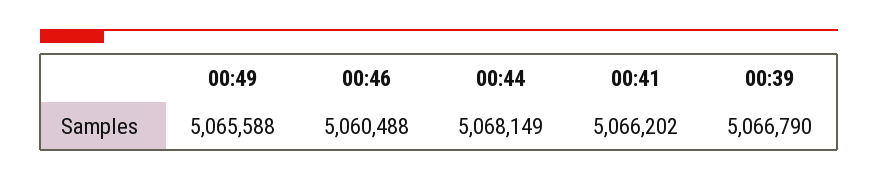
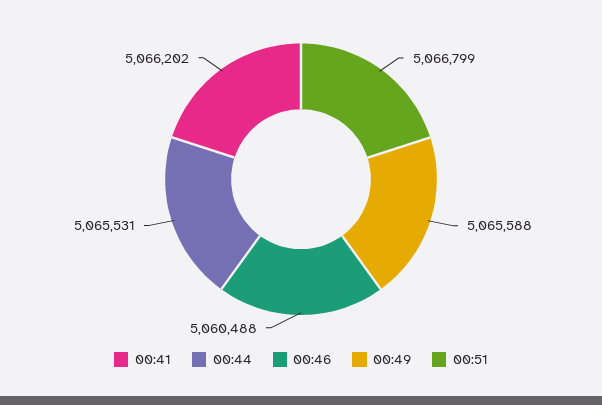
00:44: 5068149 -> 5065531
00:39: 5066790 -> none
00:51: none -> 5066799

